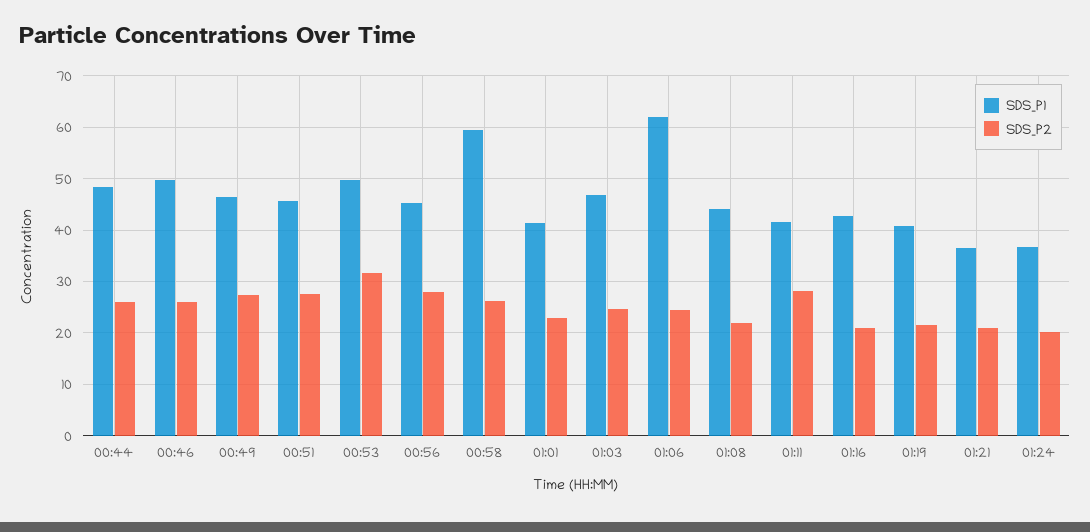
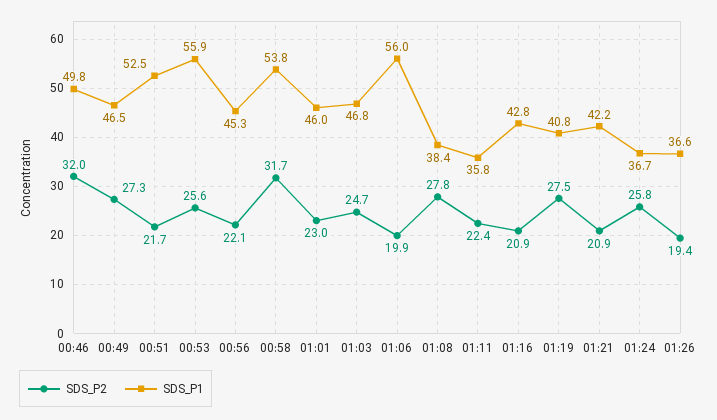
SDS_P1, 00:44: 48 -> none
SDS_P2, 00:44: 26 -> none
SDS_P2, 00:46: 26 -> 32
SDS_P1, 00:51: 46 -> 52.5
SDS_P2, 00:51: 28 -> 21.7
SDS_P1, 00:53: 50 -> 55.9
SDS_P2, 00:53: 32 -> 25.6
SDS_P2, 00:56: 28 -> 22.1
SDS_P1, 00:58: 60 -> 53.8
SDS_P2, 00:58: 26 -> 31.7
SDS_P1, 01:01: 42 -> 46
SDS_P1, 01:06: 62 -> 56
SDS_P2, 01:06: 24 -> 19.9
SDS_P1, 01:08: 44 -> 38.4
SDS_P2, 01:08: 22 -> 27.8
SDS_P1, 01:11: 42 -> 35.8
SDS_P2, 01:11: 28 -> 22.4
SDS_P2, 01:19: 22 -> 27.5
SDS_P1, 01:21: 36 -> 42.2
SDS_P2, 01:24: 20 -> 25.8
SDS_P2, 01:26: none -> 19.4
SDS_P1, 01:26: none -> 36.6

